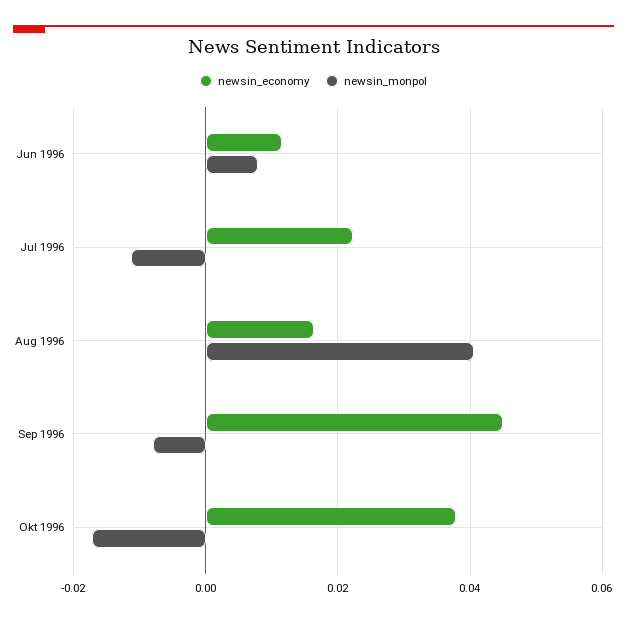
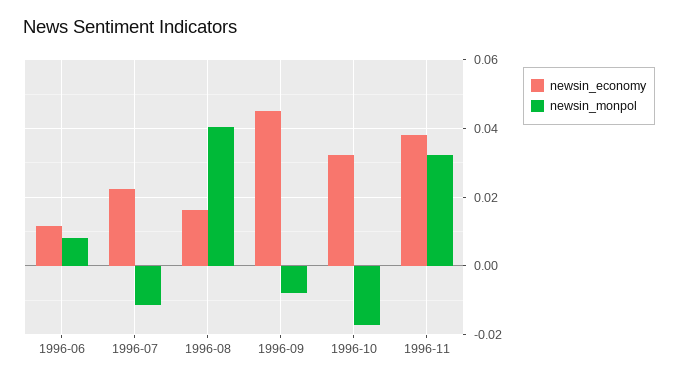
newsin_economy, Okt 1996: 0.038 -> 0.032
newsin_economy, 1996-11: none -> 0.038
newsin_monpol, 1996-11: none -> 0.032

